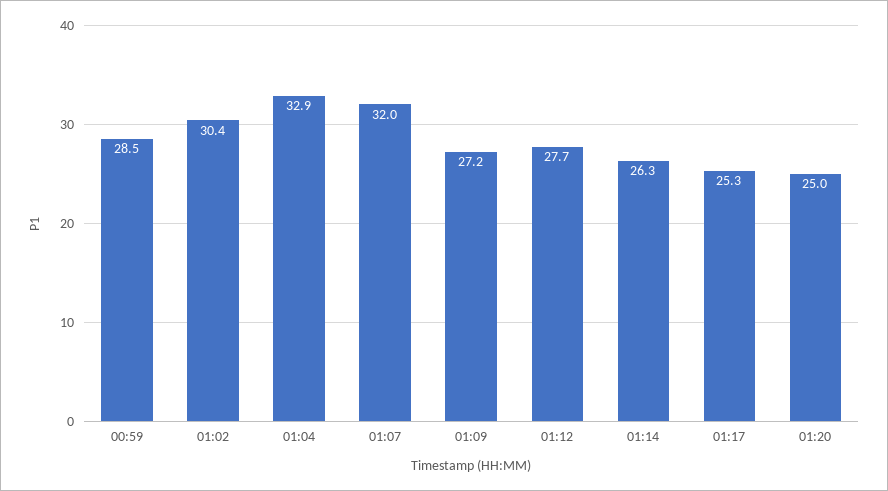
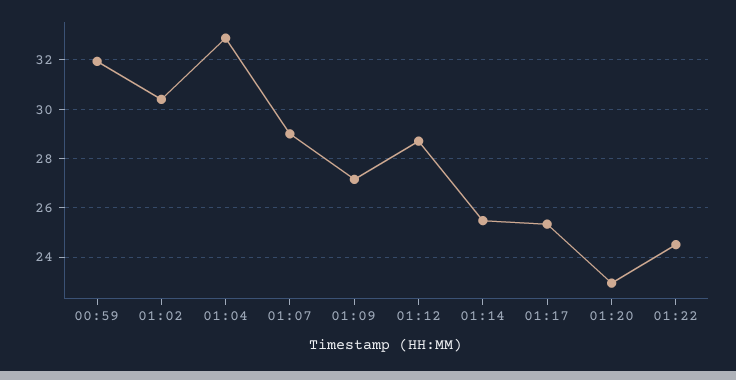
00:59: 28.5 -> 32
01:07: 32 -> 29
01:12: 27.7 -> 28.75
01:14: 26.3 -> 25.5
01:20: 25 -> 23
01:22: none -> 24.5

